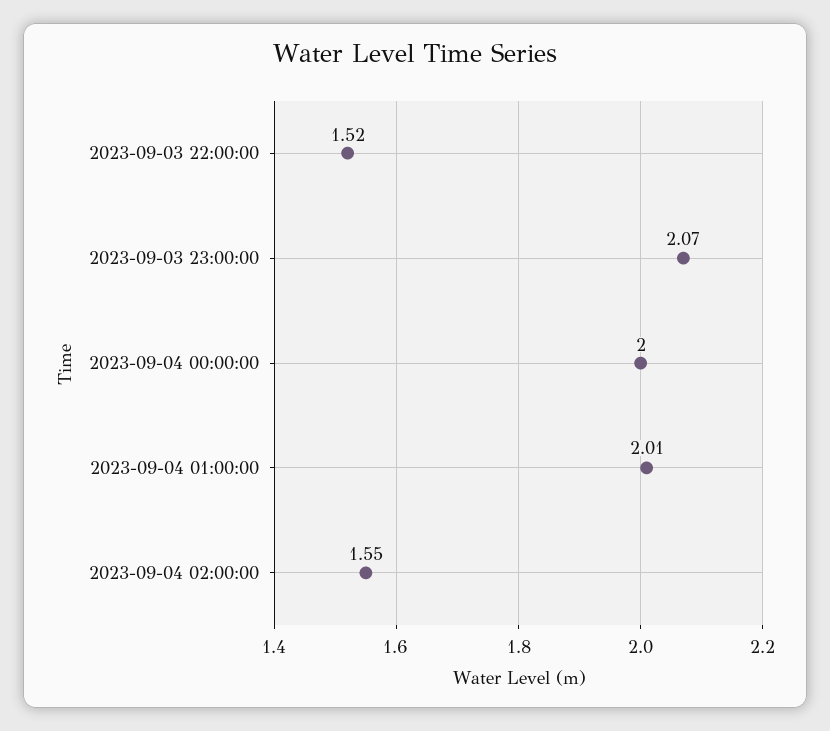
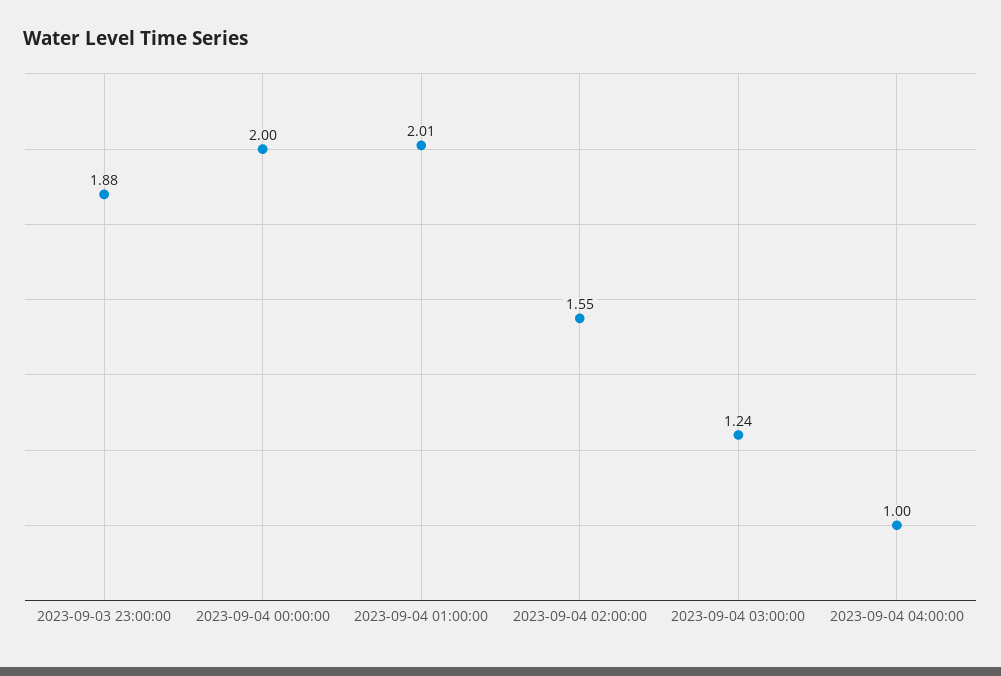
2023-09-03 22:00:00: 1.52 -> none
2023-09-03 23:00:00: 2.07 -> 1.88
2023-09-04 03:00:00: none -> 1.24
2023-09-04 04:00:00: none -> 1

